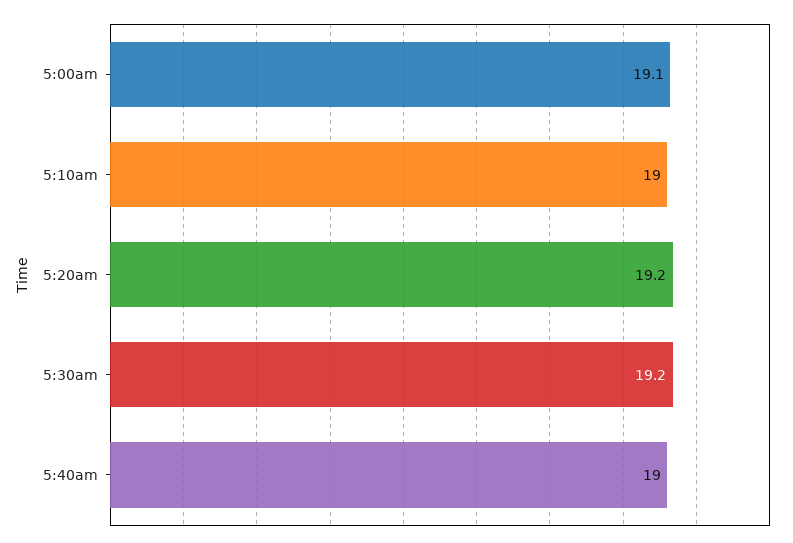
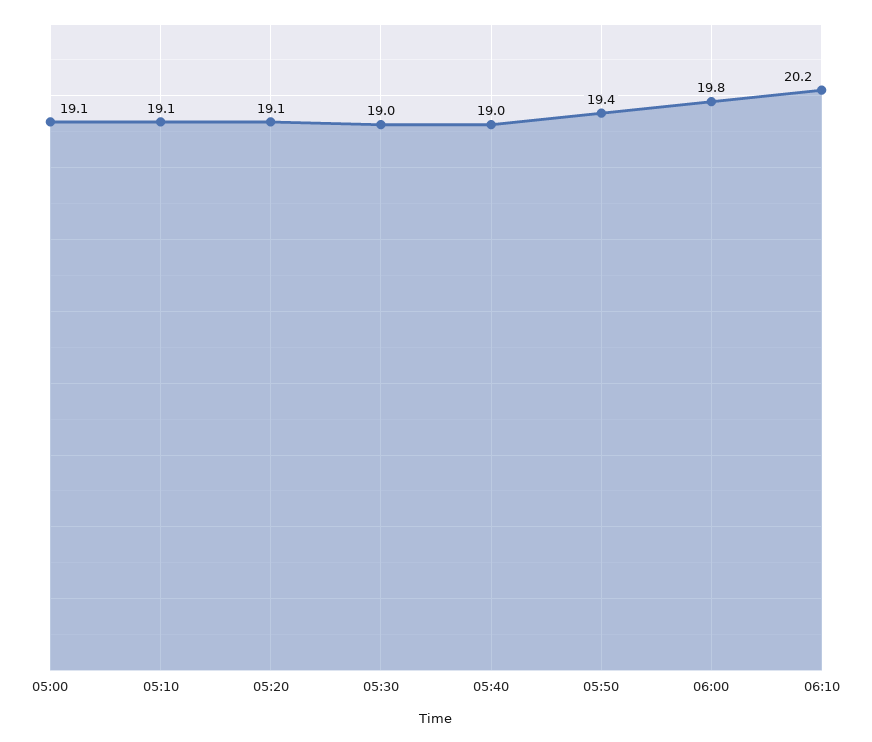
5:10am: 19 -> 19.1
5:20am: 19.2 -> 19.1
5:30am: 19.2 -> 19
05:50: none -> 19.4
06:00: none -> 19.8
06:10: none -> 20.2

